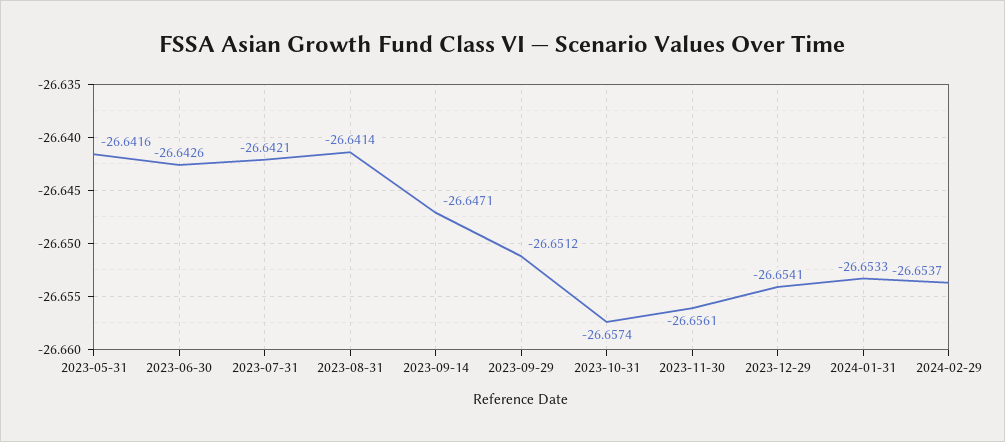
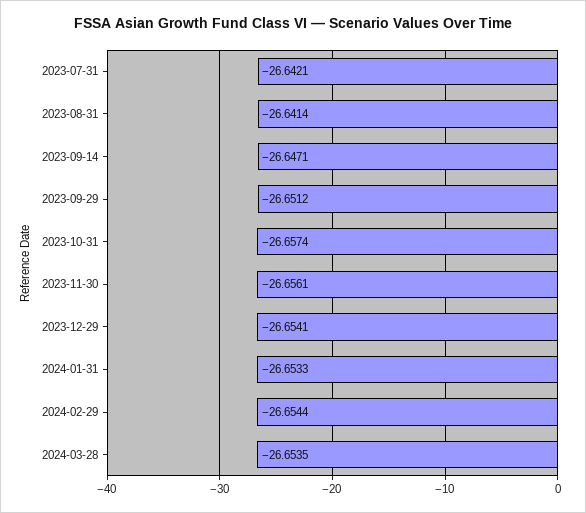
2023-05-31: -26.6416 -> none
2023-06-30: -26.6426 -> none
2024-02-29: -26.6537 -> -26.6544
2024-03-28: none -> -26.6535

